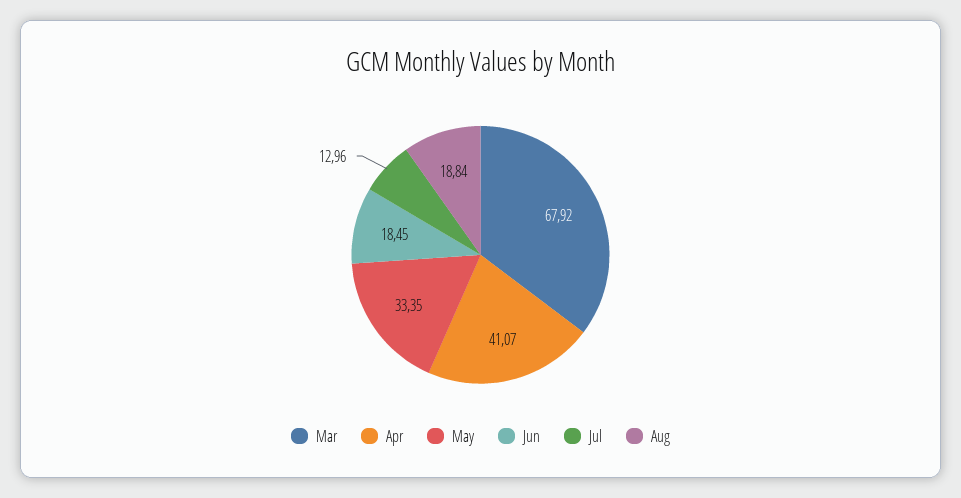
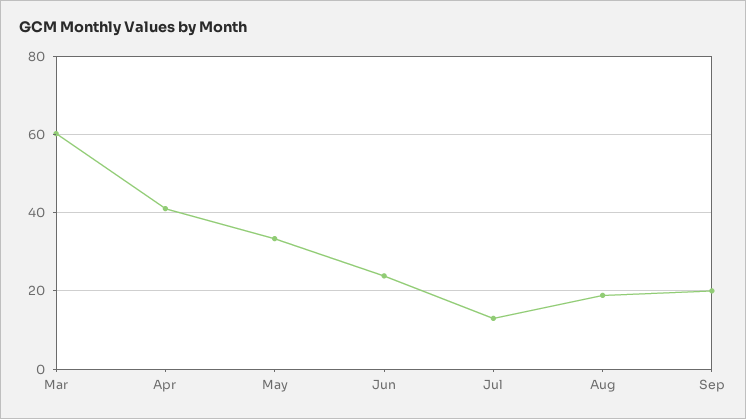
Mar: 67.92 -> 60
Jun: 18.45 -> 24
Sep: none -> 20

